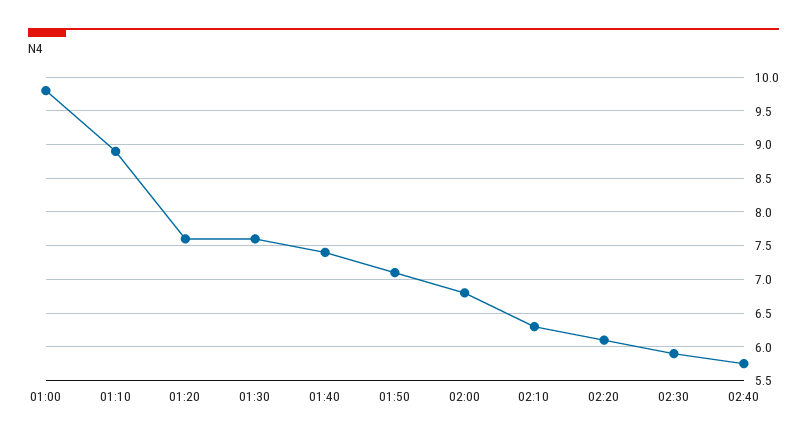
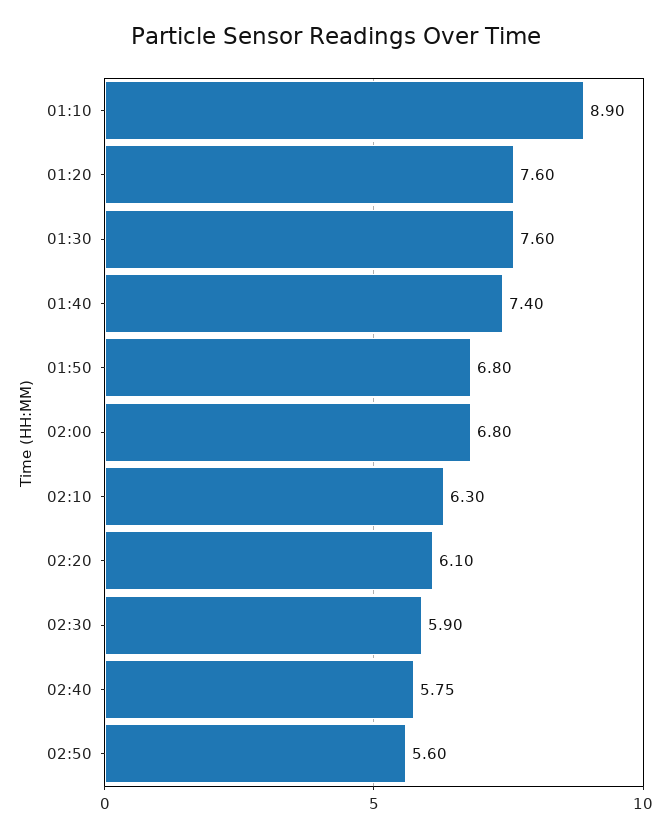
01:00: 9.8 -> none
01:50: 7.1 -> 6.8
02:50: none -> 5.6

